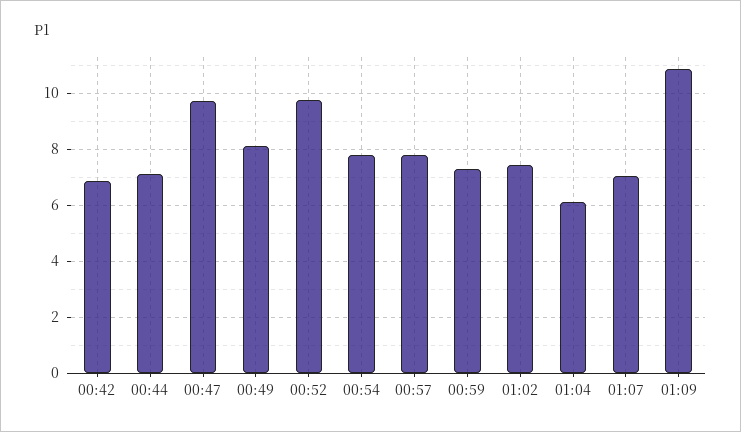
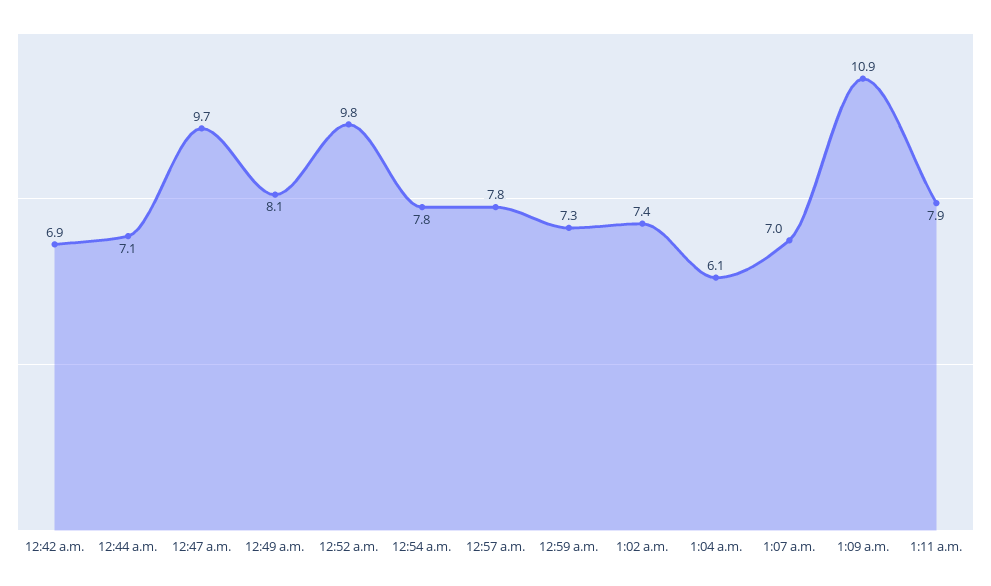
1:11 a.m.: none -> 7.9

